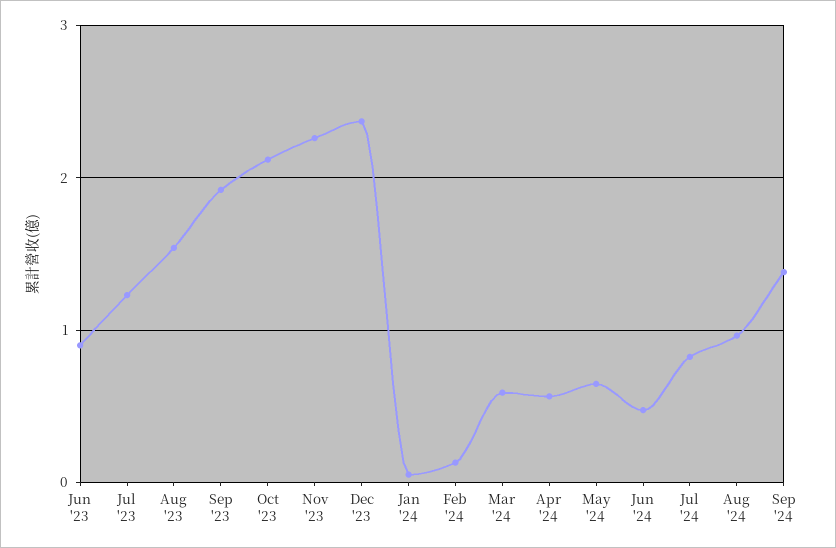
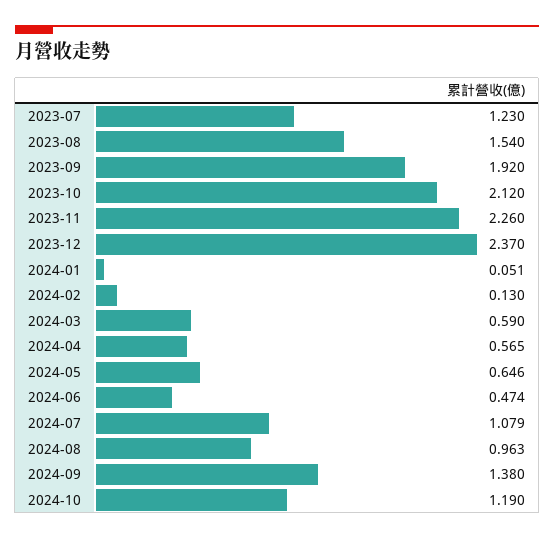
Jun '23: 0.9 -> none
Jul '24: 0.8 -> 1.079
2024-10: none -> 1.19

